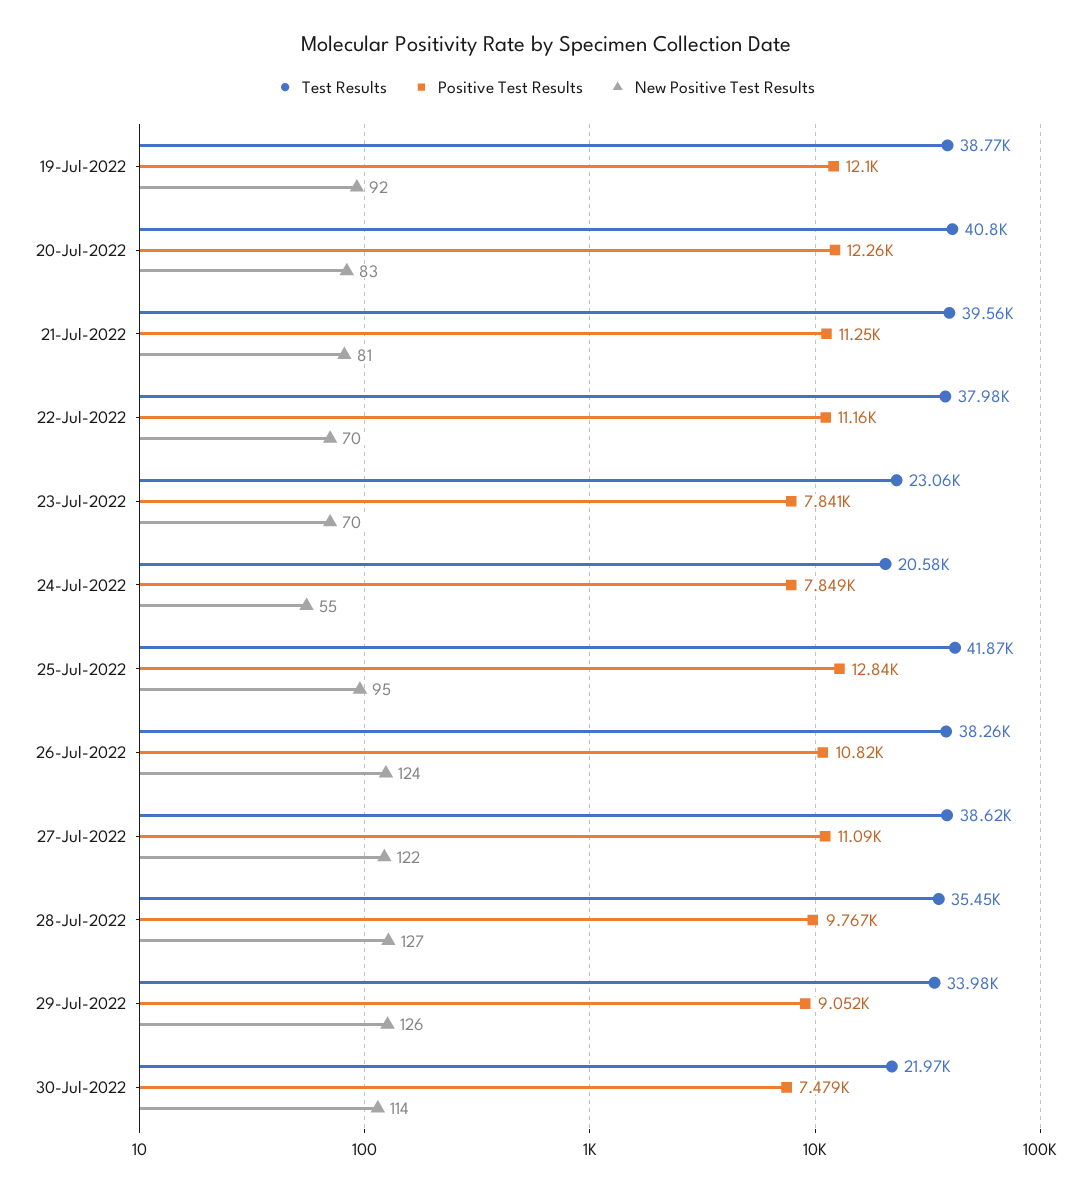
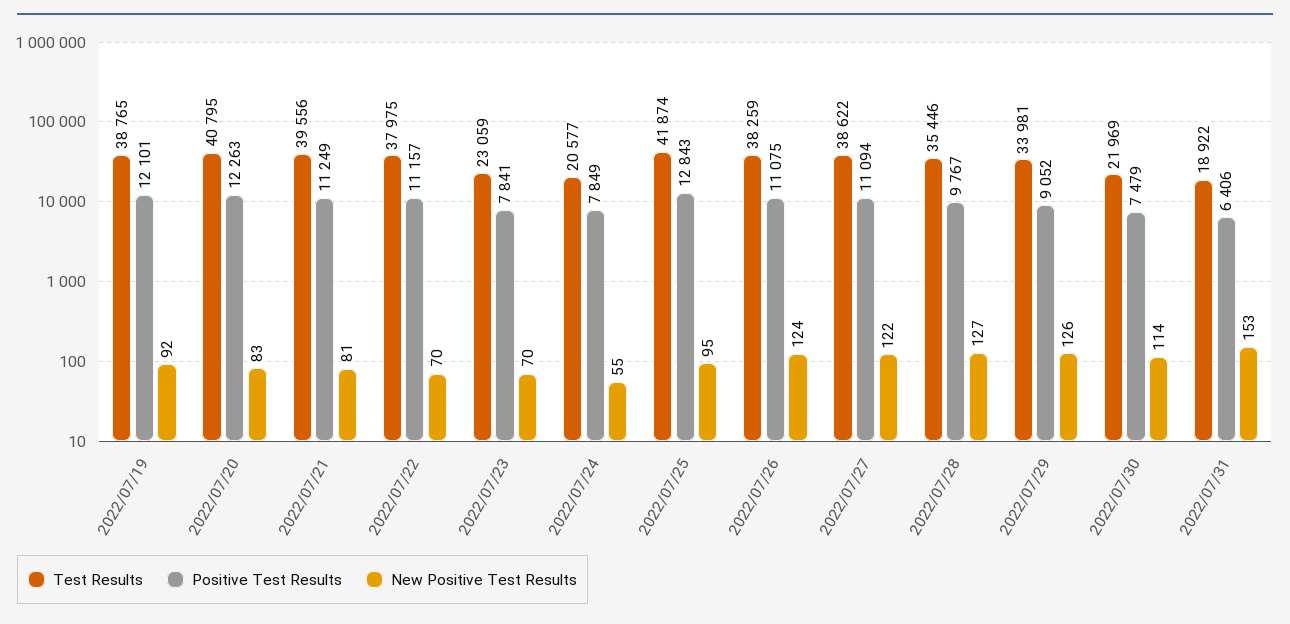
Positive Test Results, 26-Jul-2022: 10820 -> 11075
Test Results, 2022/07/31: none -> 18922
Positive Test Results, 2022/07/31: none -> 6406
New Positive Test Results, 2022/07/31: none -> 153

